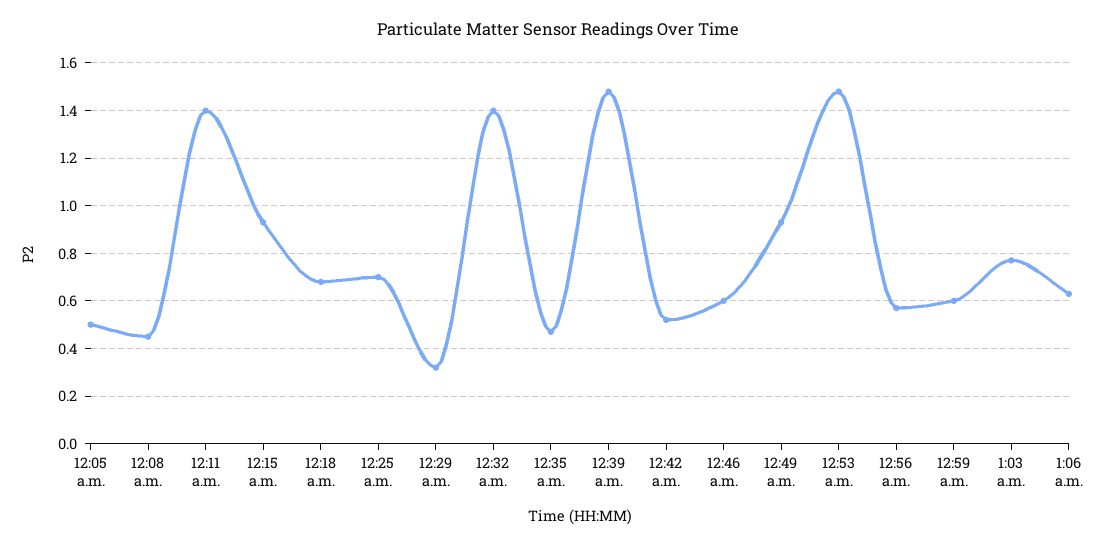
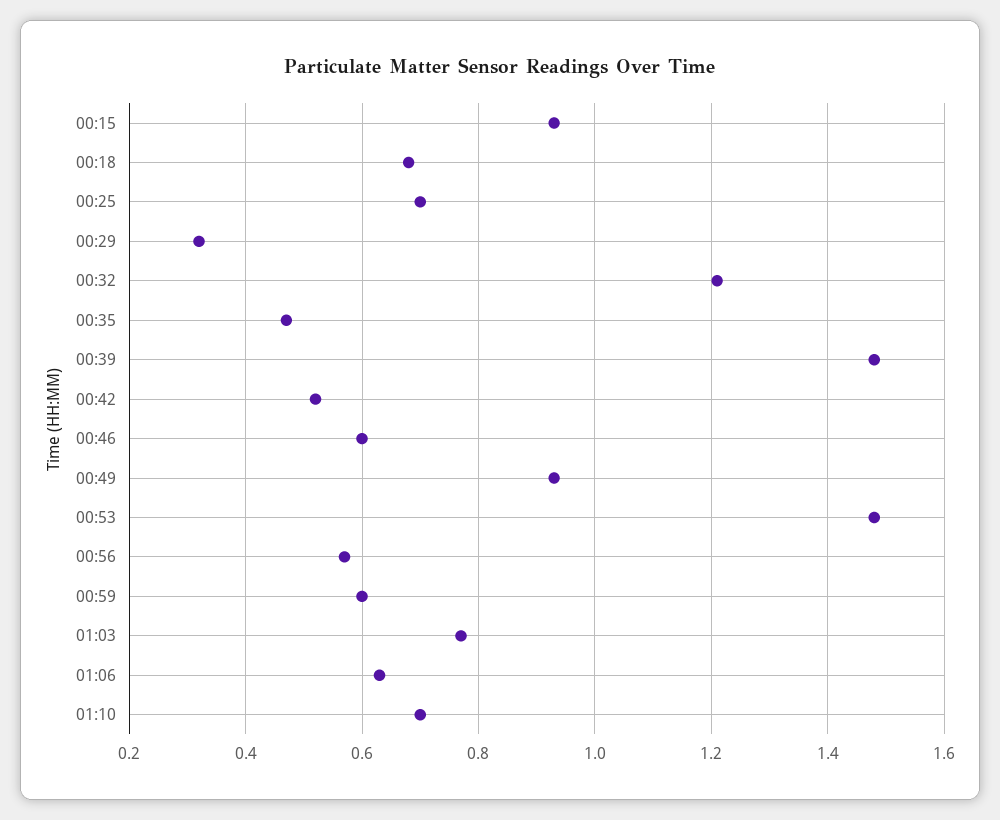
12:05 a.m.: 0.5 -> none
12:08 a.m.: 0.45 -> none
12:11 a.m.: 1.4 -> none
12:32 a.m.: 1.4 -> 1.2
01:10: none -> 0.7

